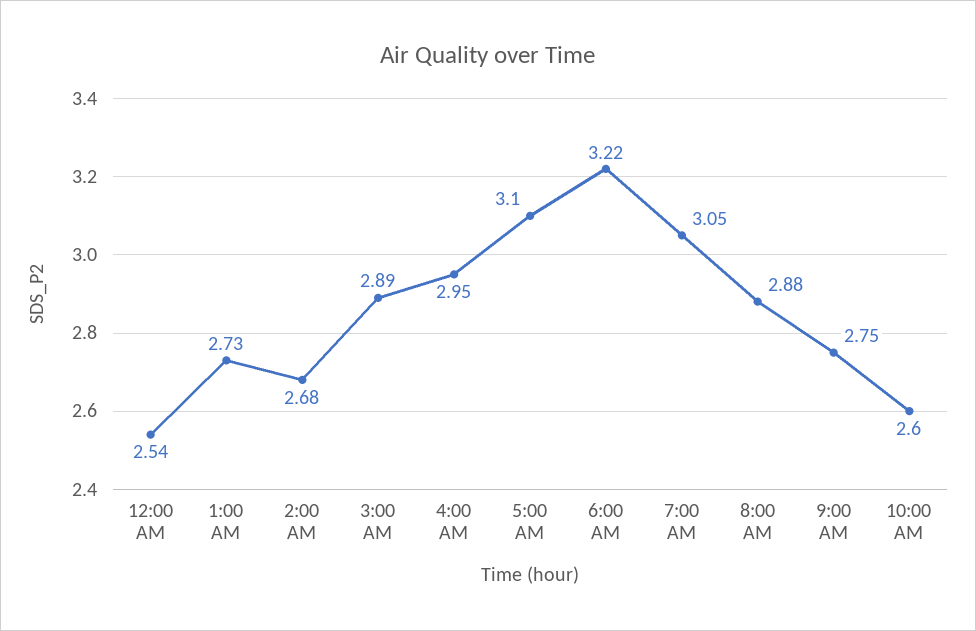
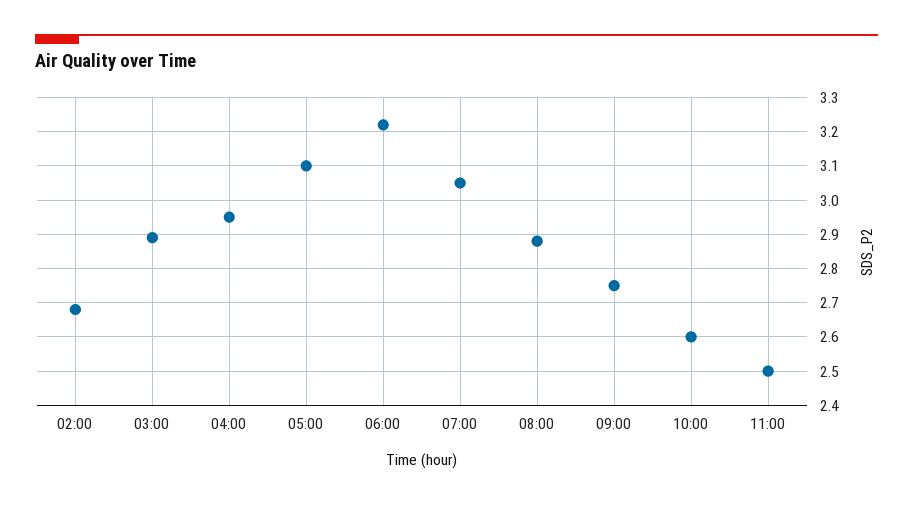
12:00 AM: 2.54 -> none
1:00 AM: 2.73 -> none
11:00: none -> 2.5

